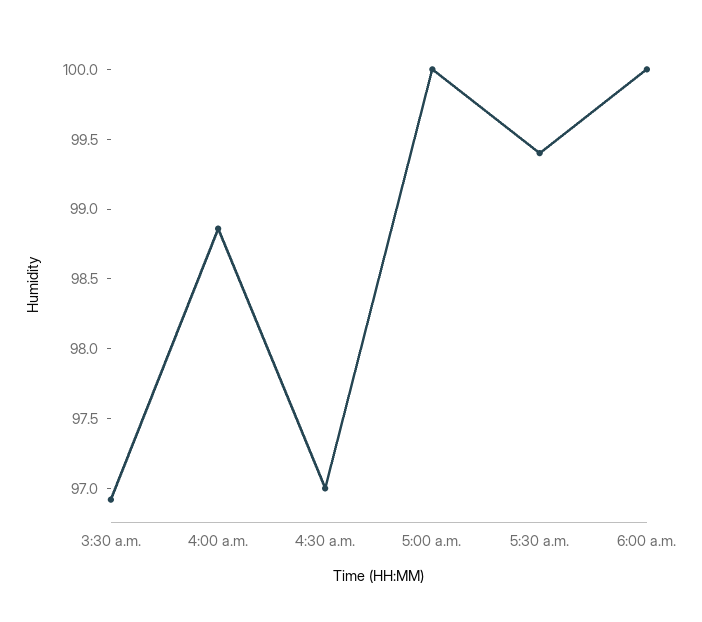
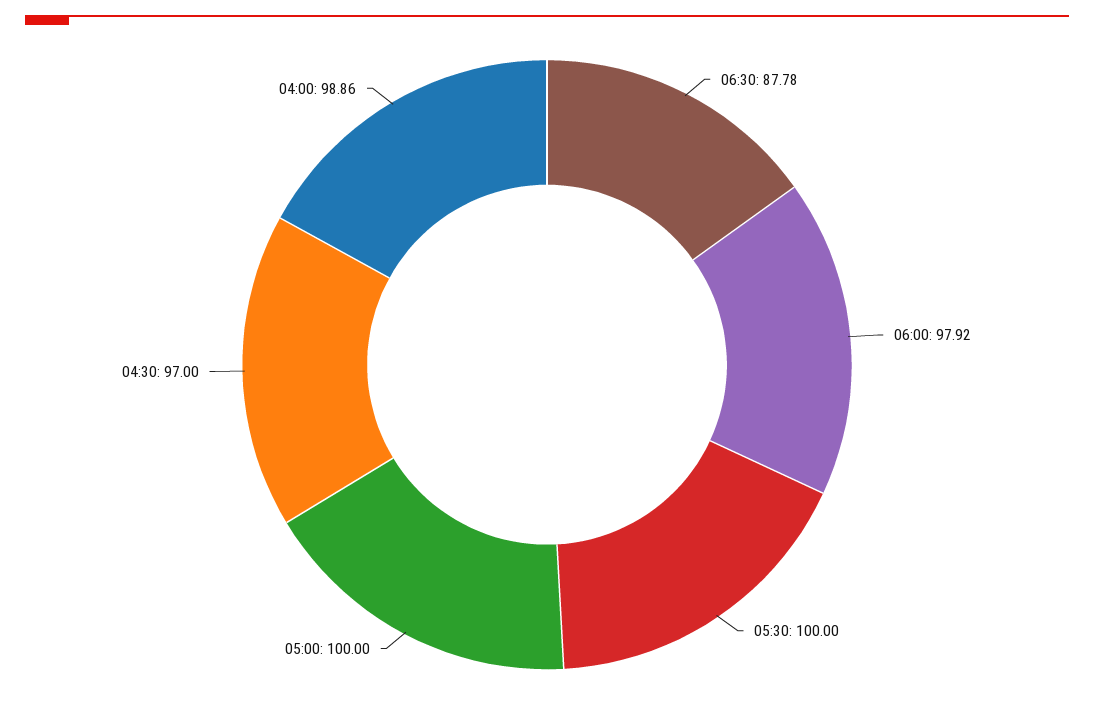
3:30 a.m.: 96.9 -> none
5:30 a.m.: 99.4 -> 100
6:00 a.m.: 100 -> 97.92
06:30: none -> 87.78

